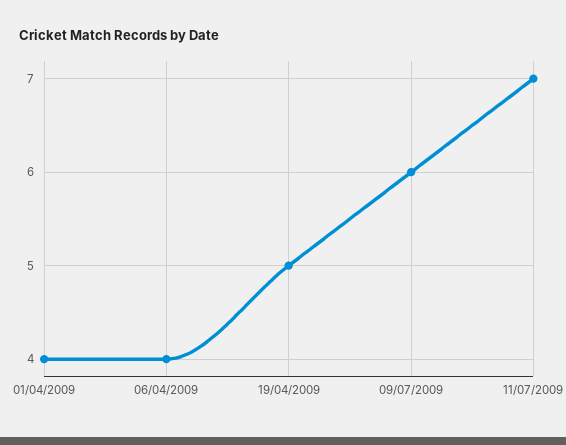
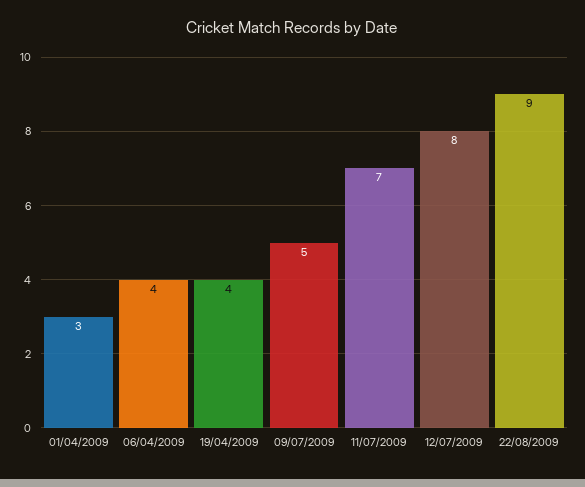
01/04/2009: 4 -> 3
19/04/2009: 5 -> 4
09/07/2009: 6 -> 5
12/07/2009: none -> 8
22/08/2009: none -> 9

